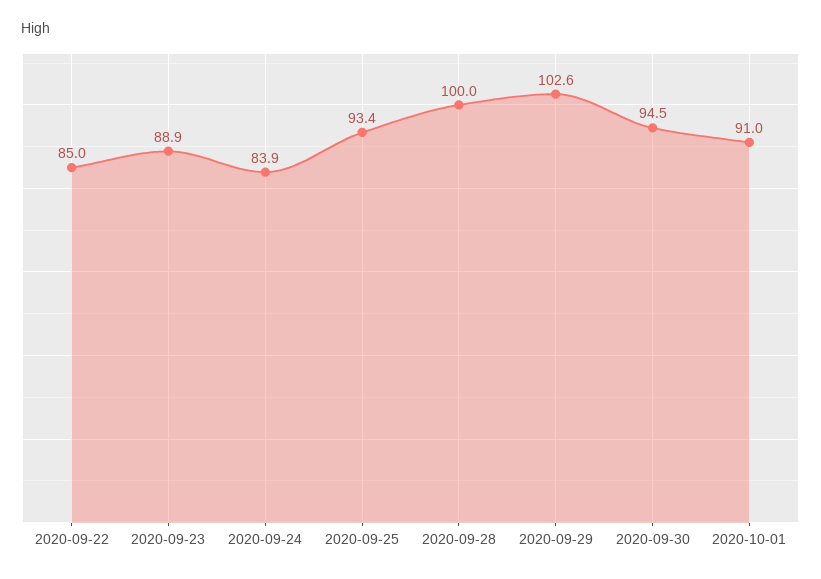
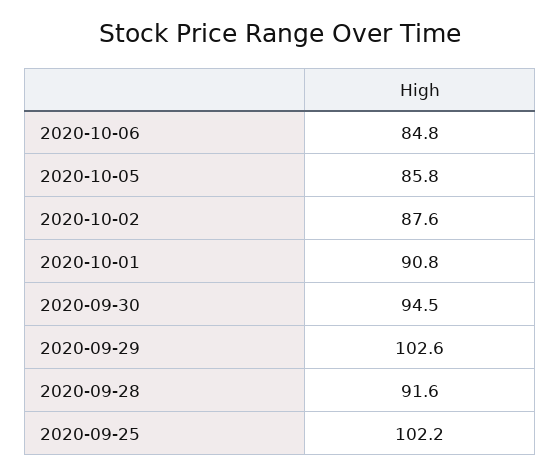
2020-09-22: 85 -> none
2020-09-23: 88.9 -> none
2020-09-24: 83.9 -> none
2020-09-25: 93.4 -> 102.2
2020-09-28: 100 -> 91.6
2020-10-01: 91 -> 90.8
2020-10-06: none -> 84.8
2020-10-05: none -> 85.8
2020-10-02: none -> 87.6

